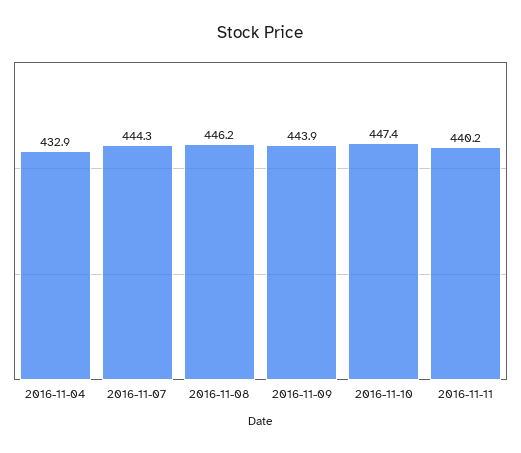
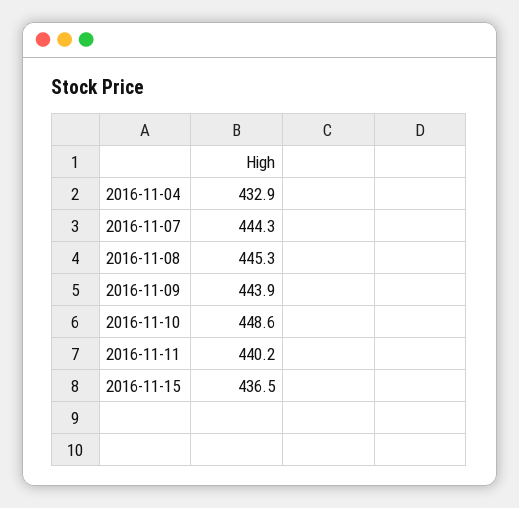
2016-11-08: 446.2 -> 445.3
2016-11-10: 447.4 -> 448.6
2016-11-15: none -> 436.5

